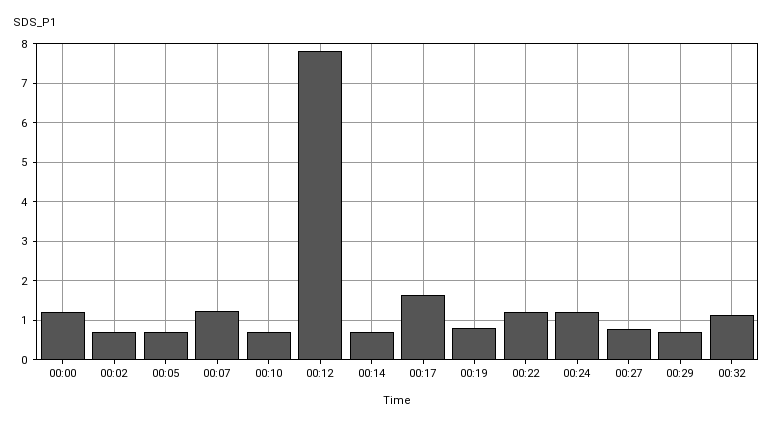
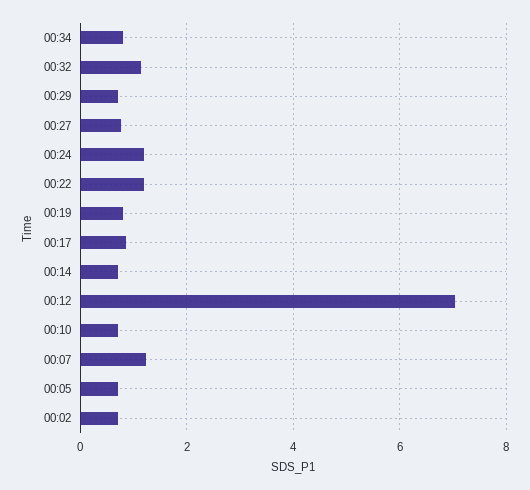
00:00: 1.2 -> none
00:12: 7.8 -> 7
00:17: 1.6 -> 0.8
00:34: none -> 0.8

